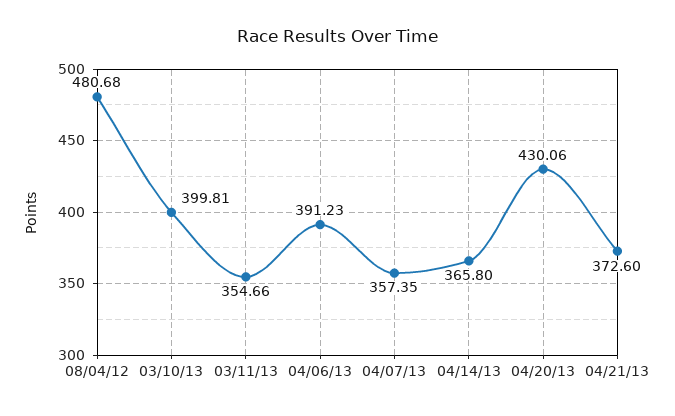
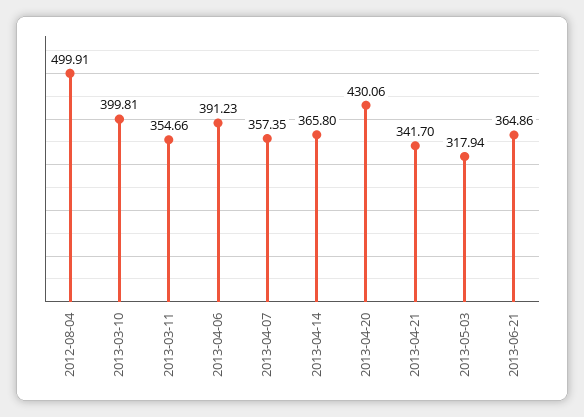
08/04/12: 480.68 -> 499.91
04/21/13: 372.6 -> 341.7
2013-05-03: none -> 317.94
2013-06-21: none -> 364.86

